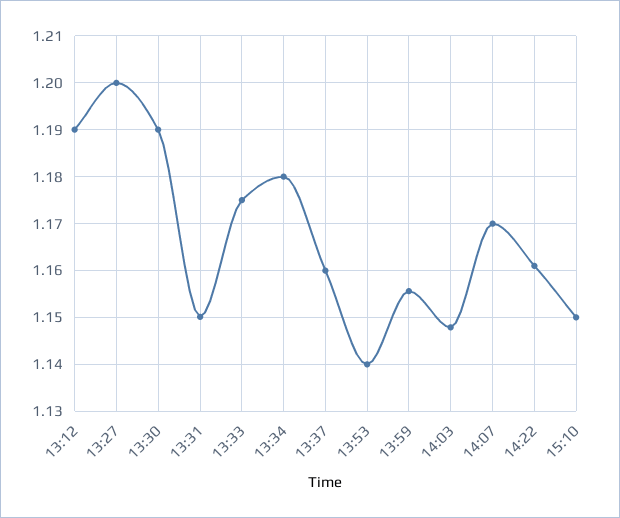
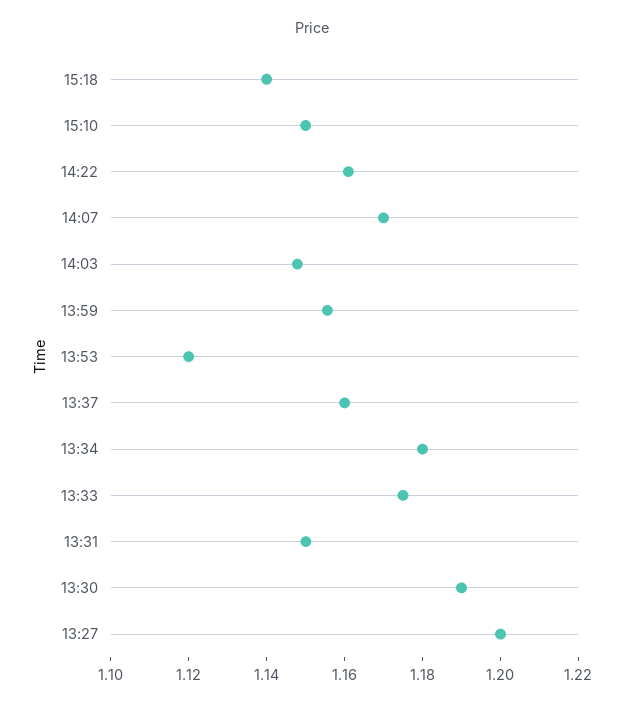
13:12: 1.19 -> none
13:53: 1.14 -> 1.12
15:18: none -> 1.14

